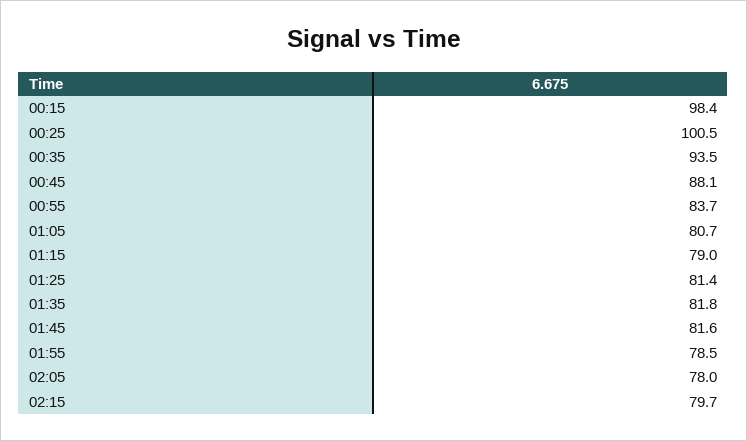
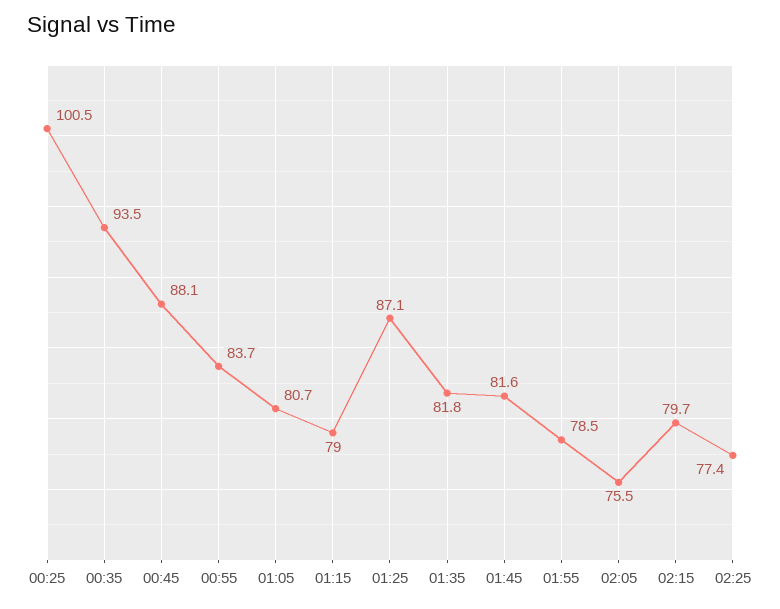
00:15: 98.4 -> none
01:25: 81.4 -> 87.1
02:05: 78 -> 75.5
02:25: none -> 77.4

